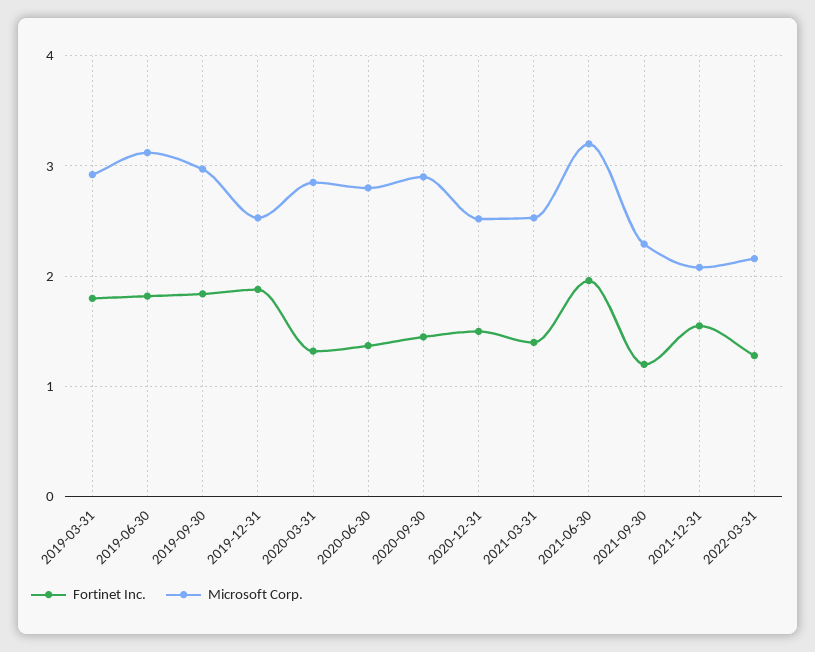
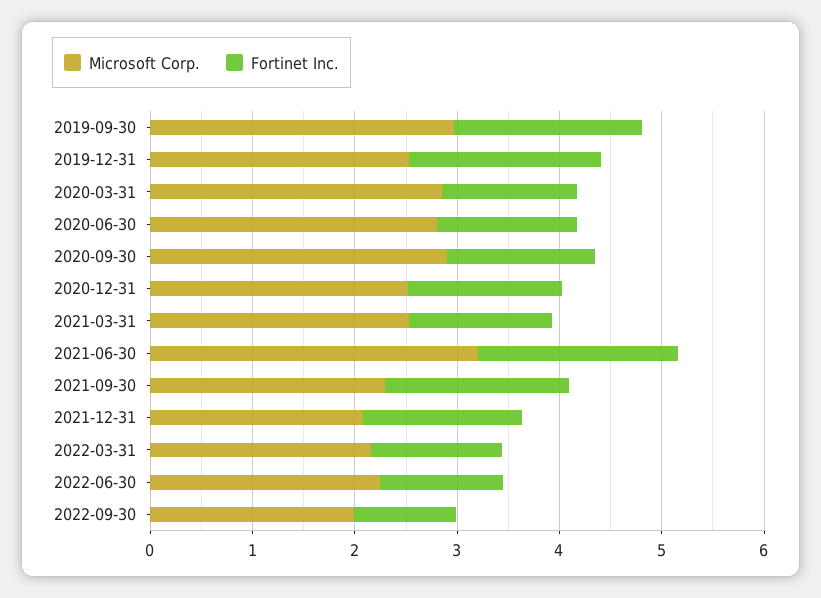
Fortinet Inc., 2019-03-31: 1.8 -> none
Microsoft Corp., 2019-03-31: 2.9 -> none
Fortinet Inc., 2019-06-30: 1.8 -> none
Microsoft Corp., 2019-06-30: 3.1 -> none
Fortinet Inc., 2021-09-30: 1.2 -> 1.8
Microsoft Corp., 2022-06-30: none -> 2.2
Fortinet Inc., 2022-06-30: none -> 1.2
Microsoft Corp., 2022-09-30: none -> 2
Fortinet Inc., 2022-09-30: none -> 1

